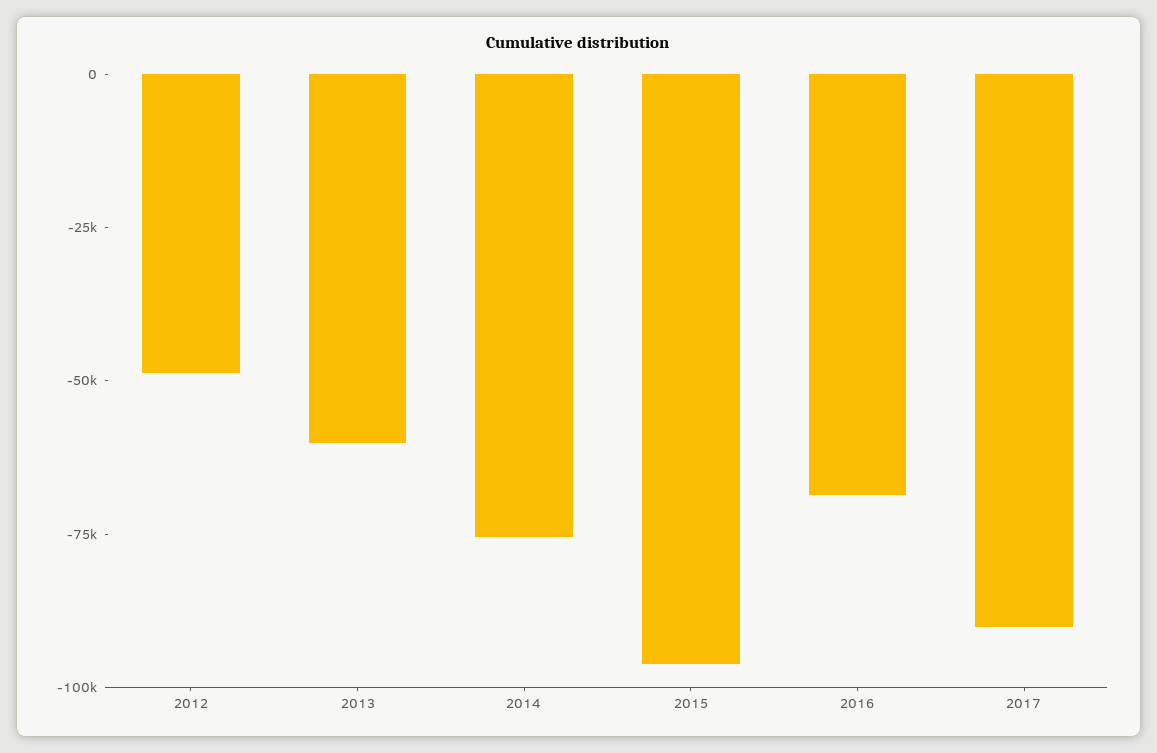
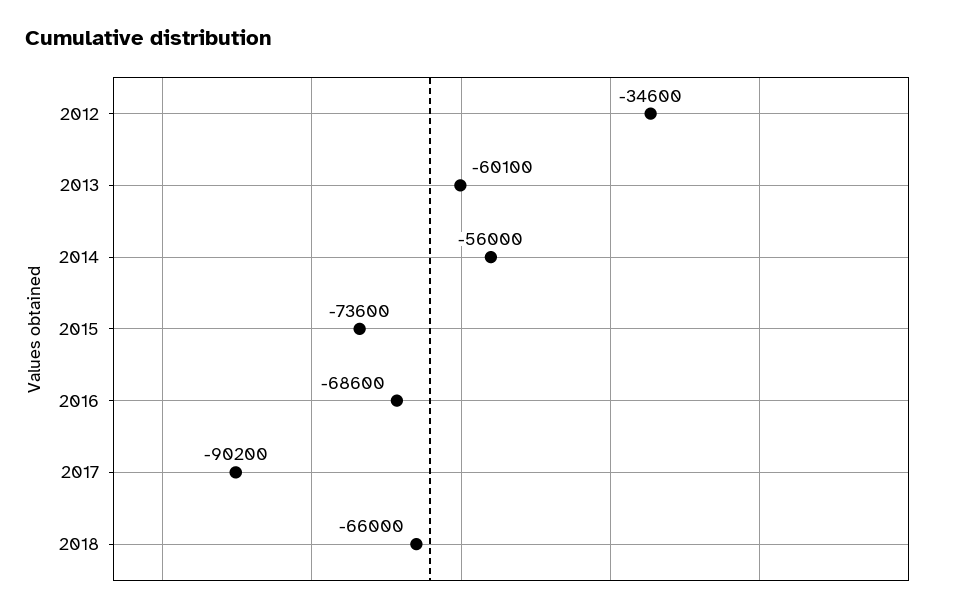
2012: -50000 -> -34600
2014: -75000 -> -56000
2015: -95000 -> -73600
2018: none -> -66000

